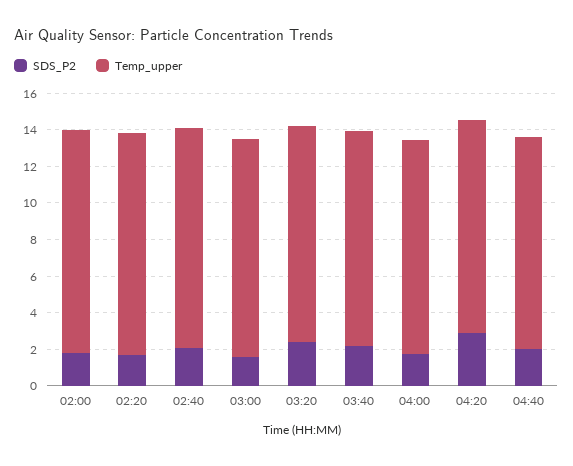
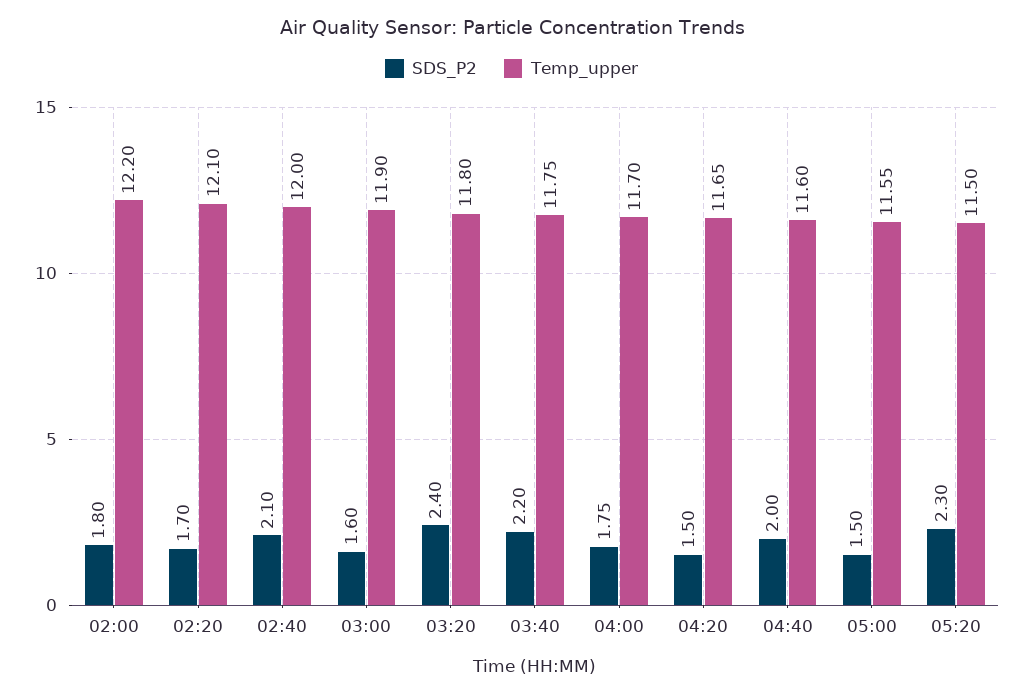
SDS_P2, 04:20: 3 -> 1.5
SDS_P2, 05:00: none -> 1.5
Temp_upper, 05:00: none -> 11.55
SDS_P2, 05:20: none -> 2.3
Temp_upper, 05:20: none -> 11.5

